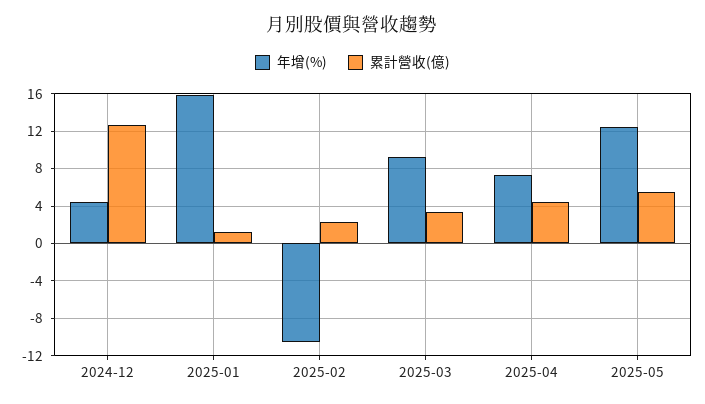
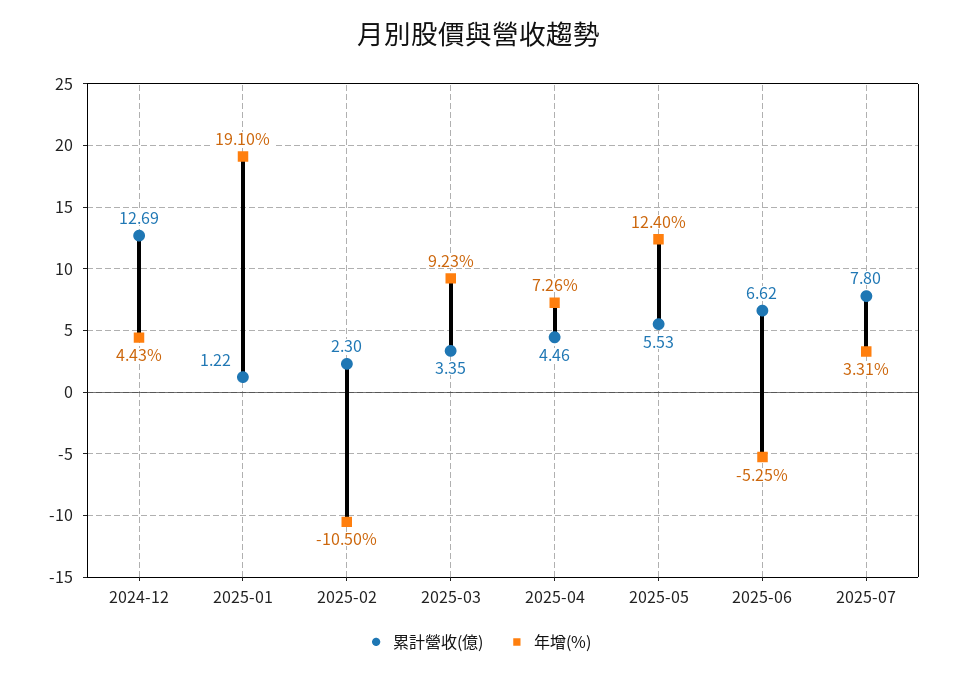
年增(%), 2025-01: 16 -> 19.1
累計營收(億), 2025-06: none -> 6.62
年增(%), 2025-06: none -> -5.25
累計營收(億), 2025-07: none -> 7.8
年增(%), 2025-07: none -> 3.31

